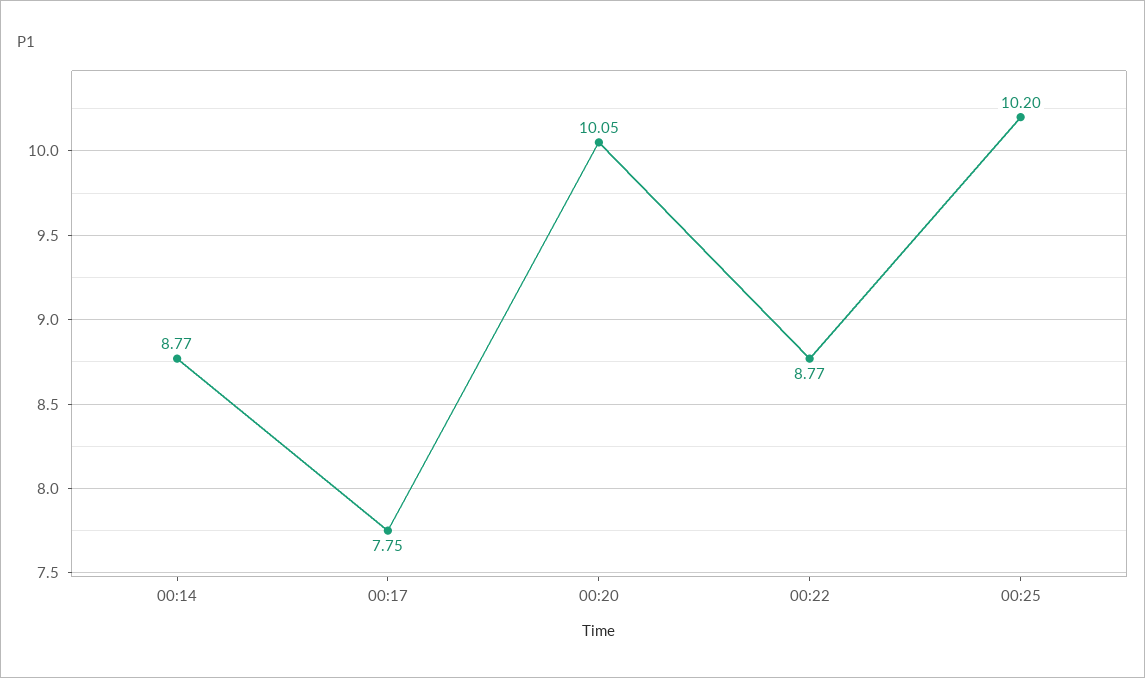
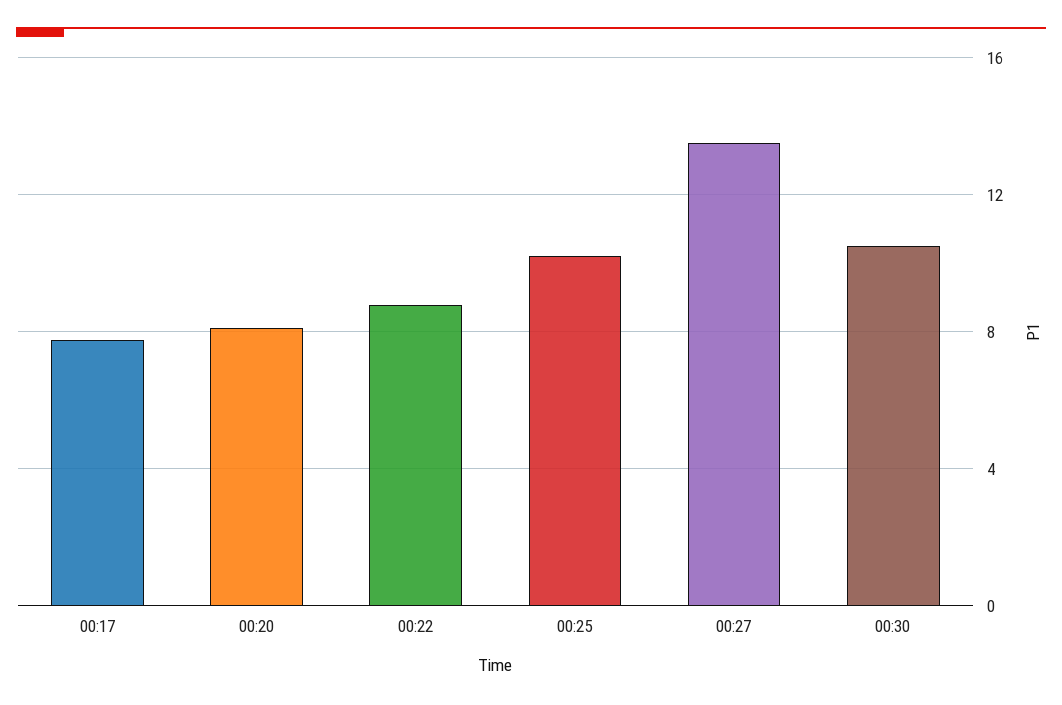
00:14: 8.77 -> none
00:20: 10.05 -> 8
00:27: none -> 13.5
00:30: none -> 10.5

